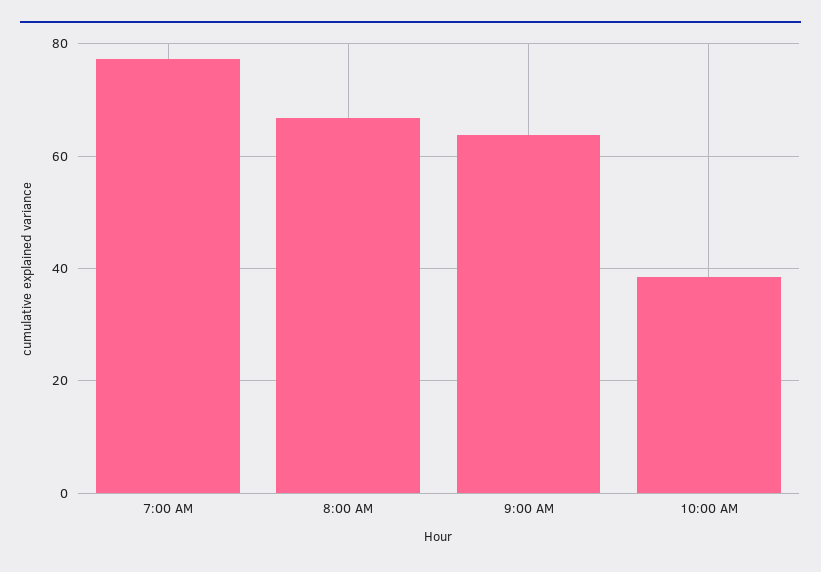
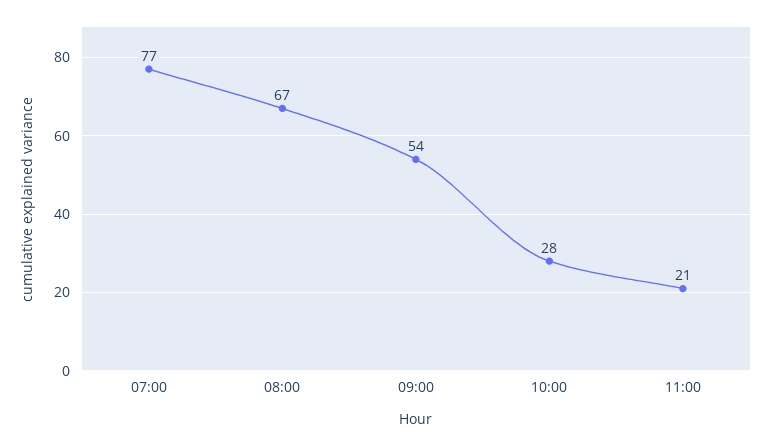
9:00 AM: 64 -> 54
10:00 AM: 38 -> 28
11:00: none -> 21

